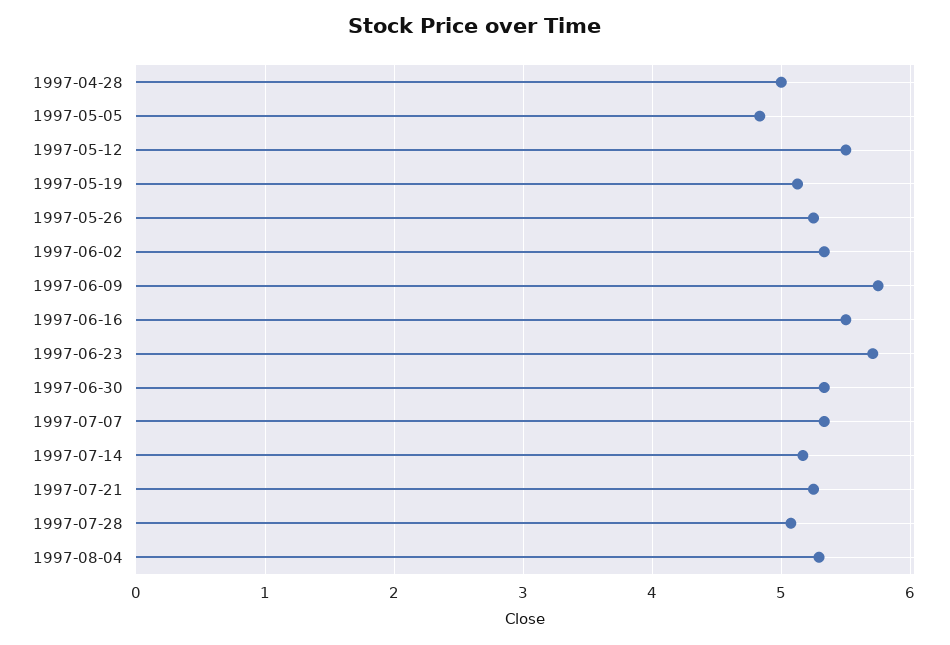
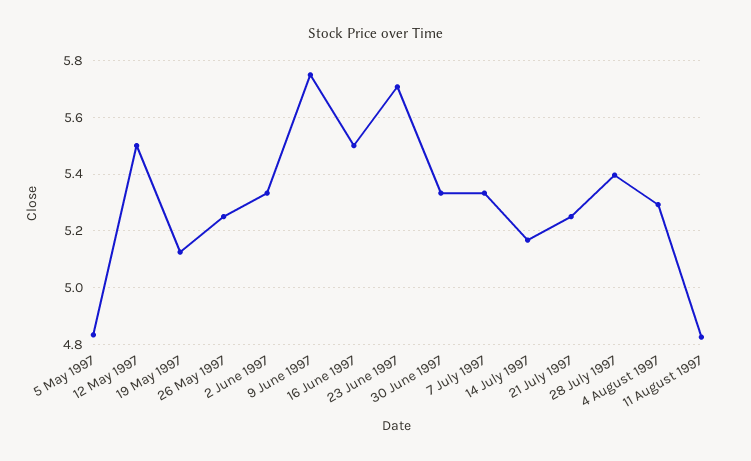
1997-04-28: 5 -> none
1997-07-28: 5.1 -> 5.4
11 August 1997: none -> 4.825

